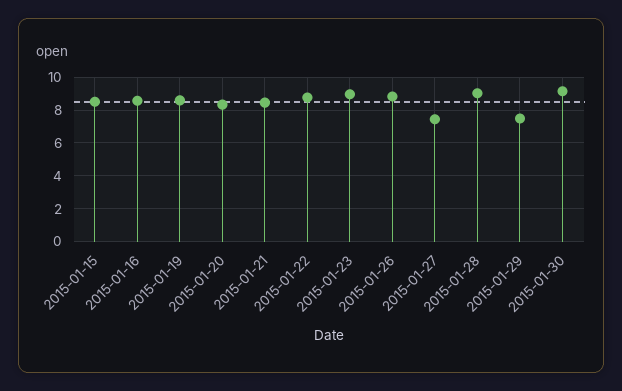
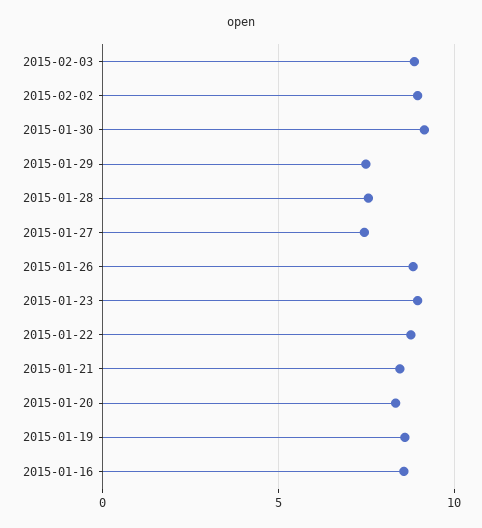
2015-01-15: 8.5 -> none
2015-01-28: 9 -> 7.5
2015-02-03: none -> 9
2015-02-02: none -> 9

